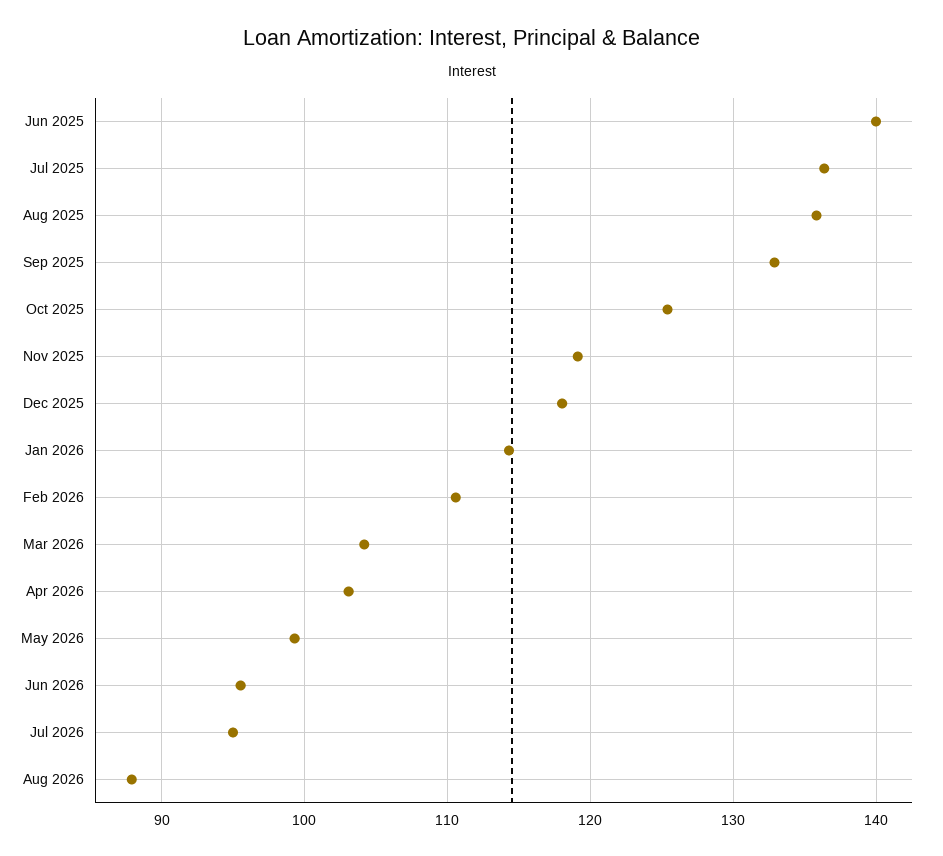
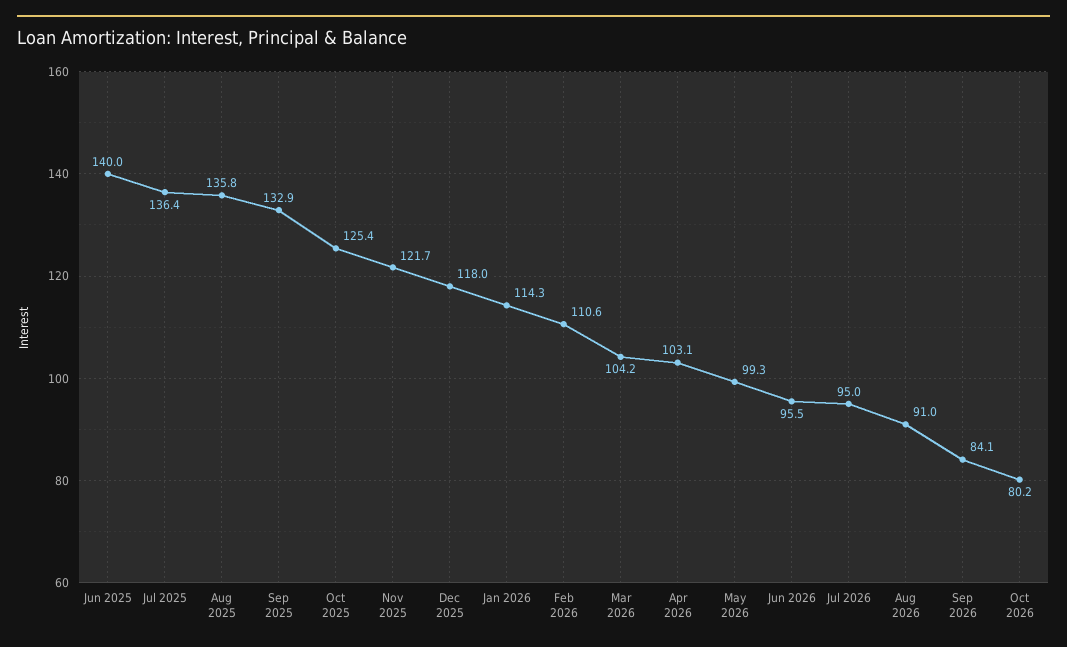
Nov 2025: 119 -> 121.7
Aug 2026: 88 -> 91
Sep 2026: none -> 84.1
Oct 2026: none -> 80.2

